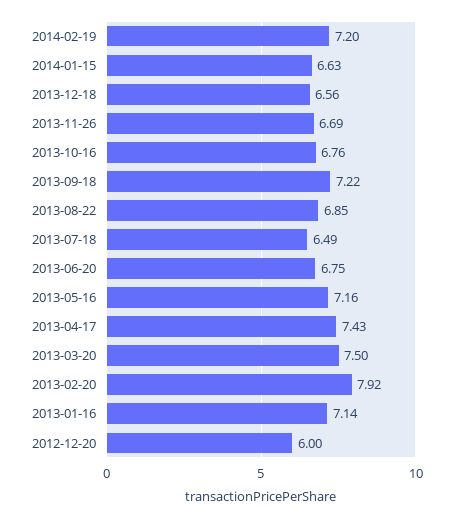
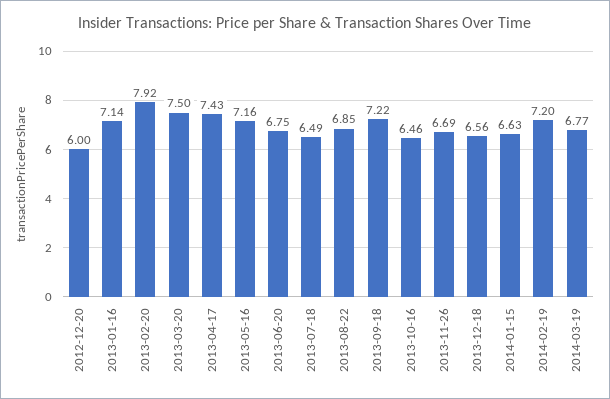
2013-10-16: 6.76 -> 6.46
2014-03-19: none -> 6.77

